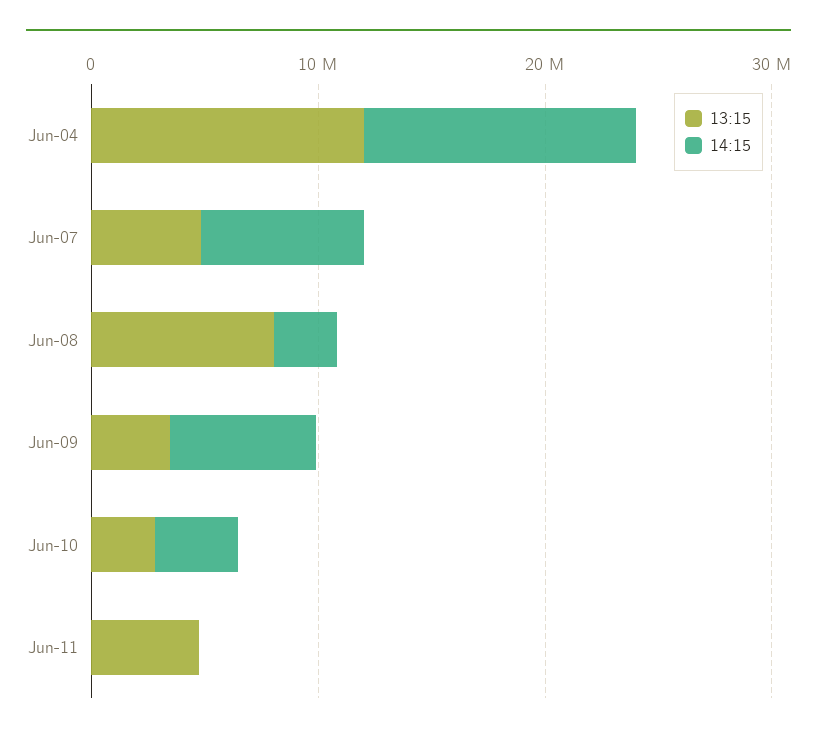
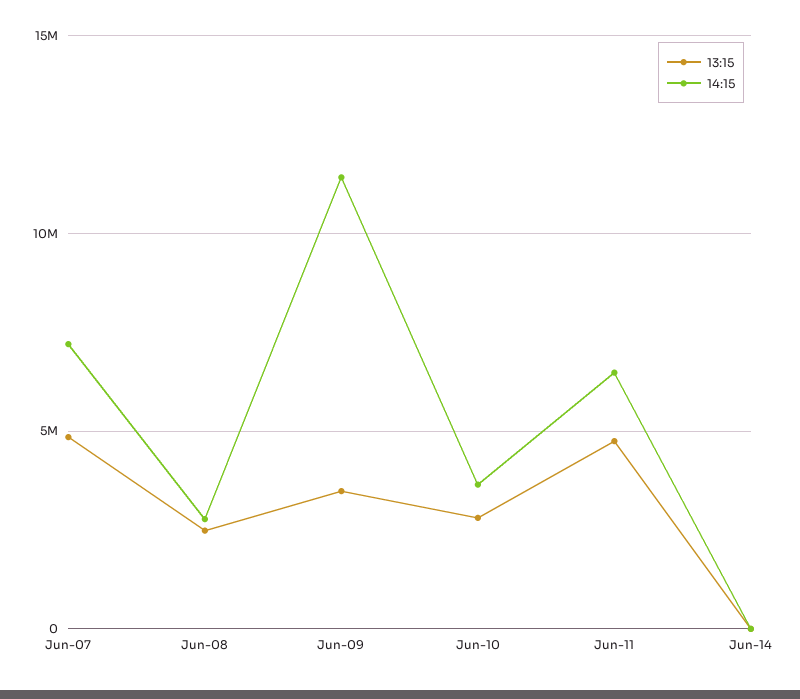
13:15, Jun-04: 12000000 -> none
14:15, Jun-04: 12000000 -> none
13:15, Jun-08: 8000000 -> 2500000
14:15, Jun-09: 6000000 -> 11500000
14:15, Jun-11: 0 -> 6500000
13:15, Jun-14: none -> 0
14:15, Jun-14: none -> 0

